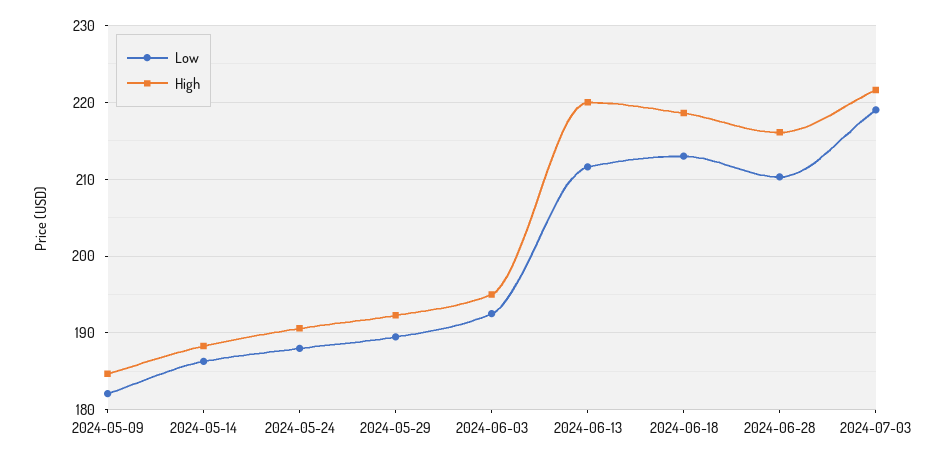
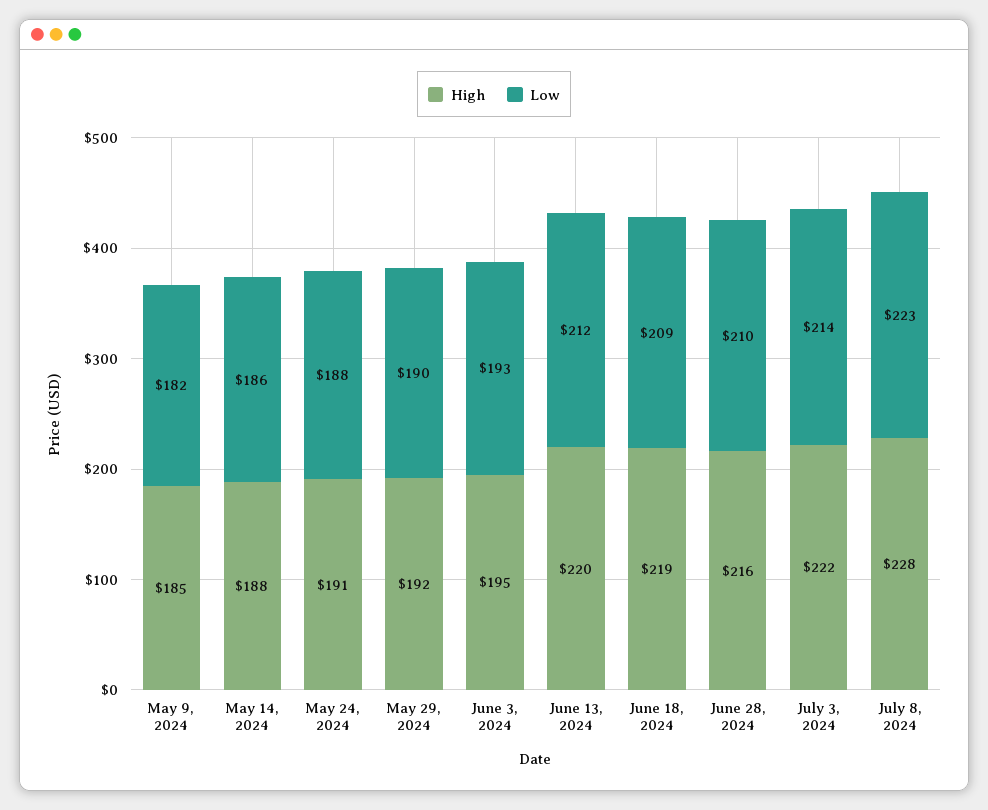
Low, 2024-06-18: 213 -> 209
Low, 2024-07-03: 219 -> 214
High, July 8, 2024: none -> 228
Low, July 8, 2024: none -> 223

